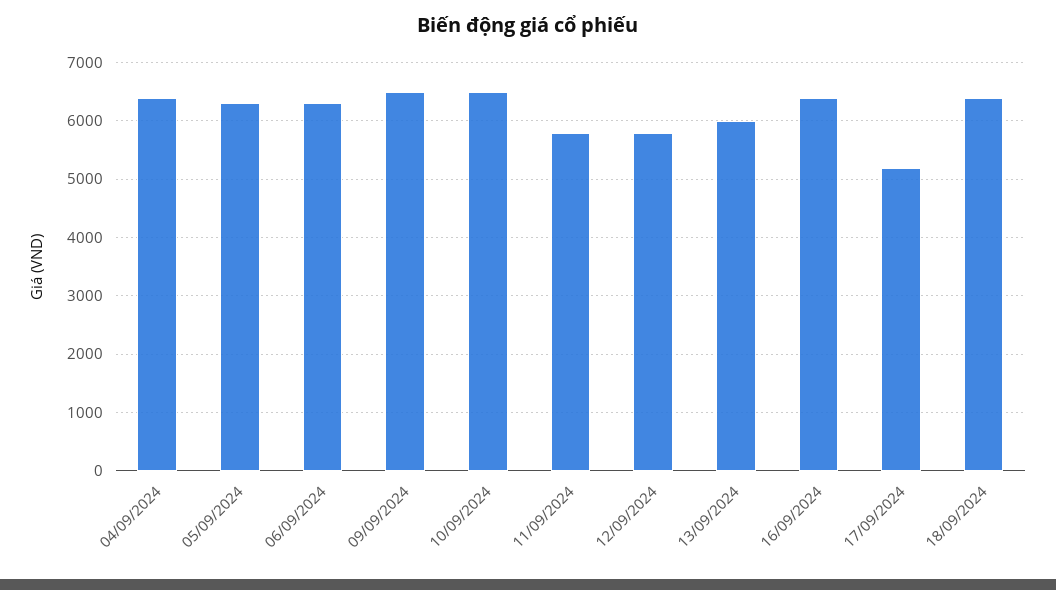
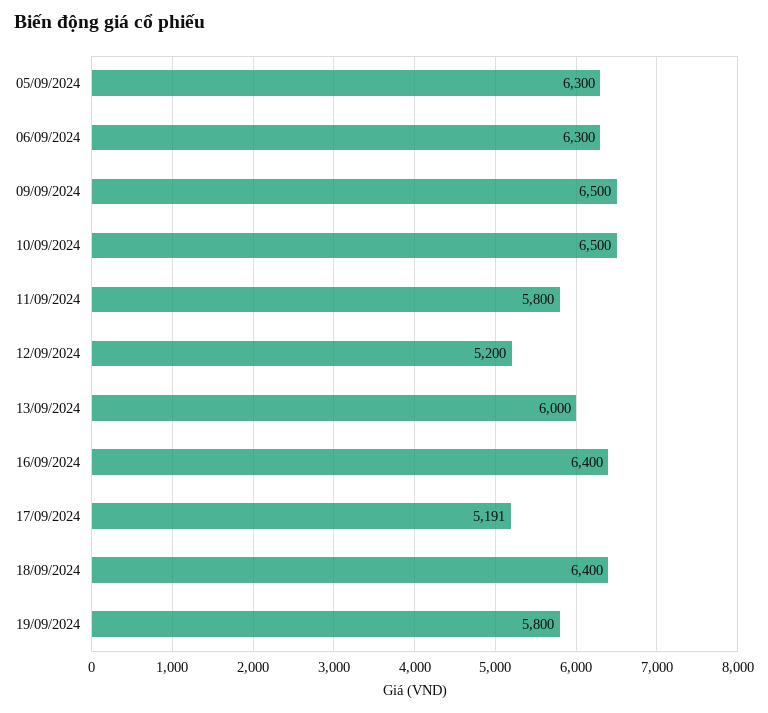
04/09/2024: 6400 -> none
12/09/2024: 5800 -> 5200
19/09/2024: none -> 5800

